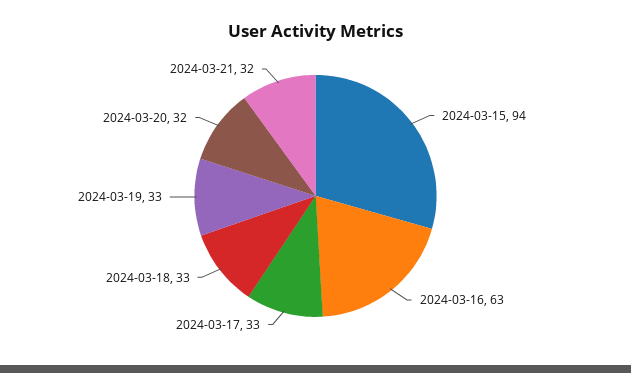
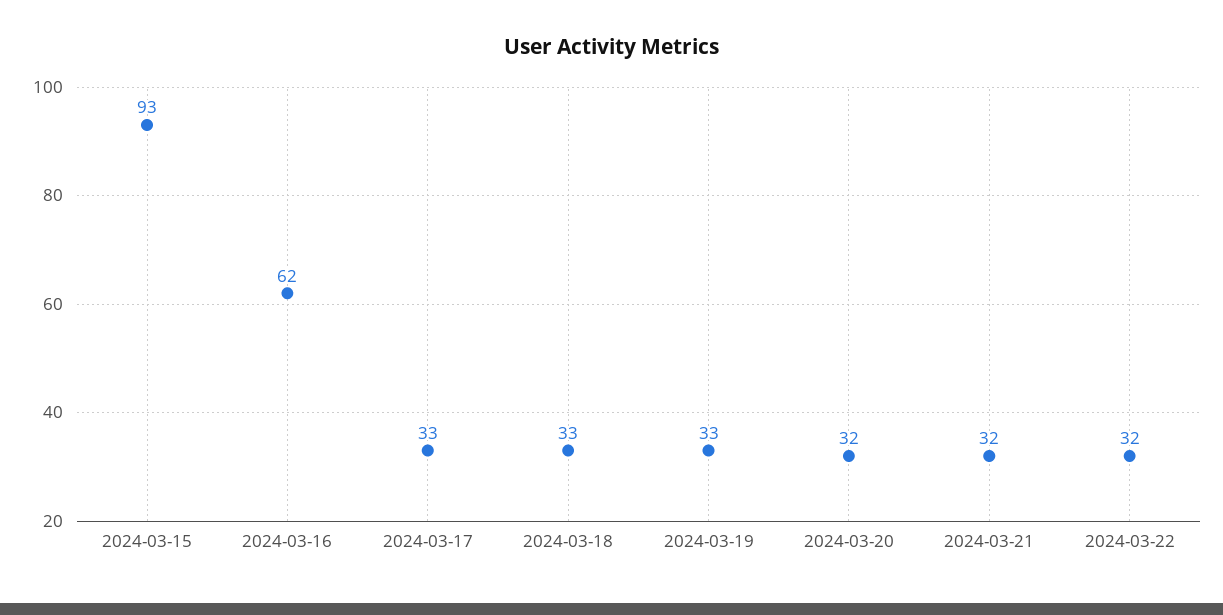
2024-03-15: 94 -> 93
2024-03-16: 63 -> 62
2024-03-22: none -> 32

